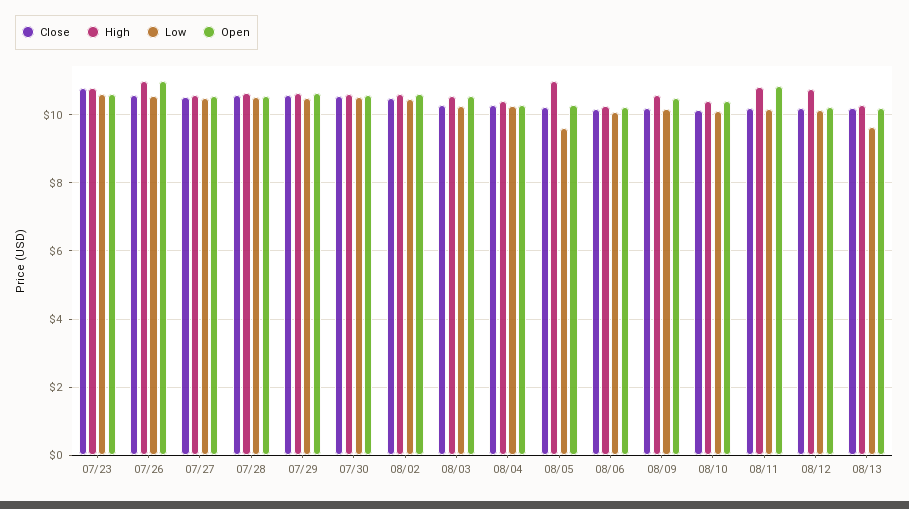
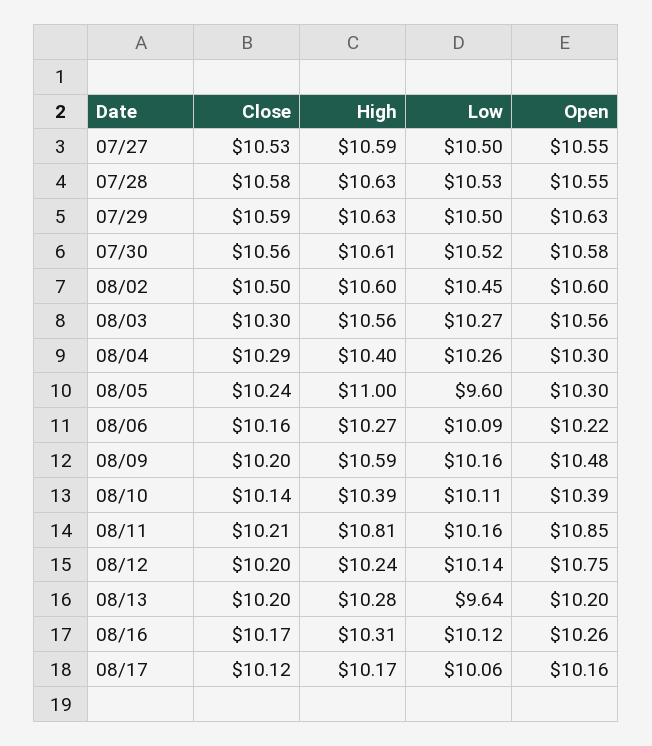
Close, 07/23: 10.8 -> none
High, 07/23: 10.8 -> none
Low, 07/23: 10.6 -> none
Open, 07/23: 10.6 -> none
Close, 07/26: 10.6 -> none
High, 07/26: 11 -> none
Low, 07/26: 10.6 -> none
Open, 07/26: 11 -> none
High, 08/12: 10.8 -> 10.24
Open, 08/12: 10.2 -> 10.75
Close, 08/16: none -> 10.17
High, 08/16: none -> 10.31
Low, 08/16: none -> 10.12
Open, 08/16: none -> 10.26
Close, 08/17: none -> 10.12
High, 08/17: none -> 10.17
Low, 08/17: none -> 10.06
Open, 08/17: none -> 10.16

